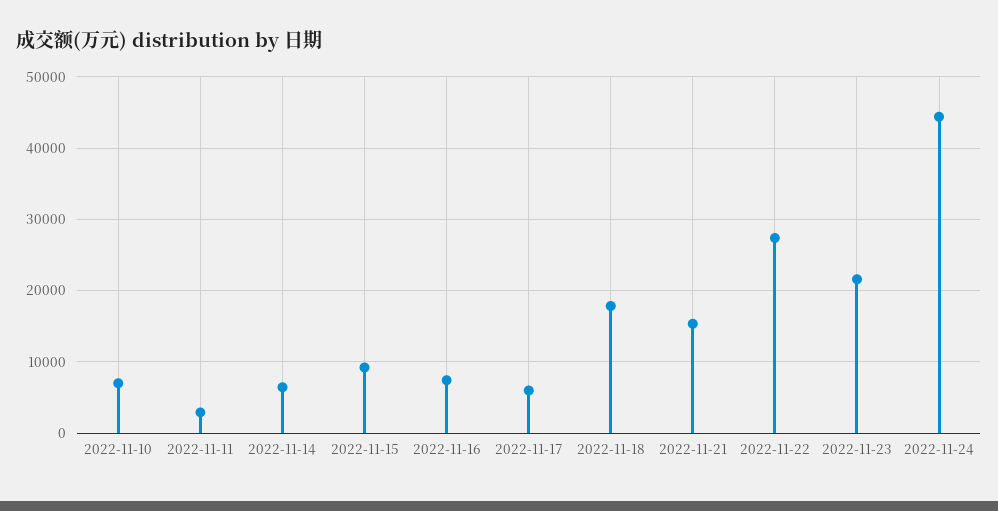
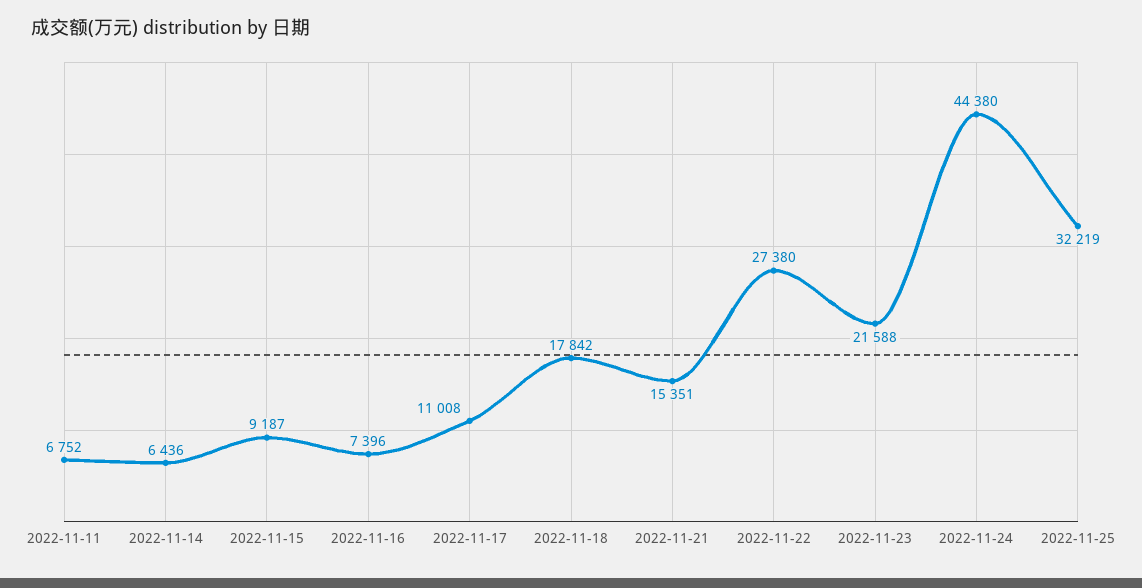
2022-11-10: 7000 -> none
2022-11-11: 3000 -> 6752
2022-11-17: 6000 -> 11008
2022-11-25: none -> 32219

